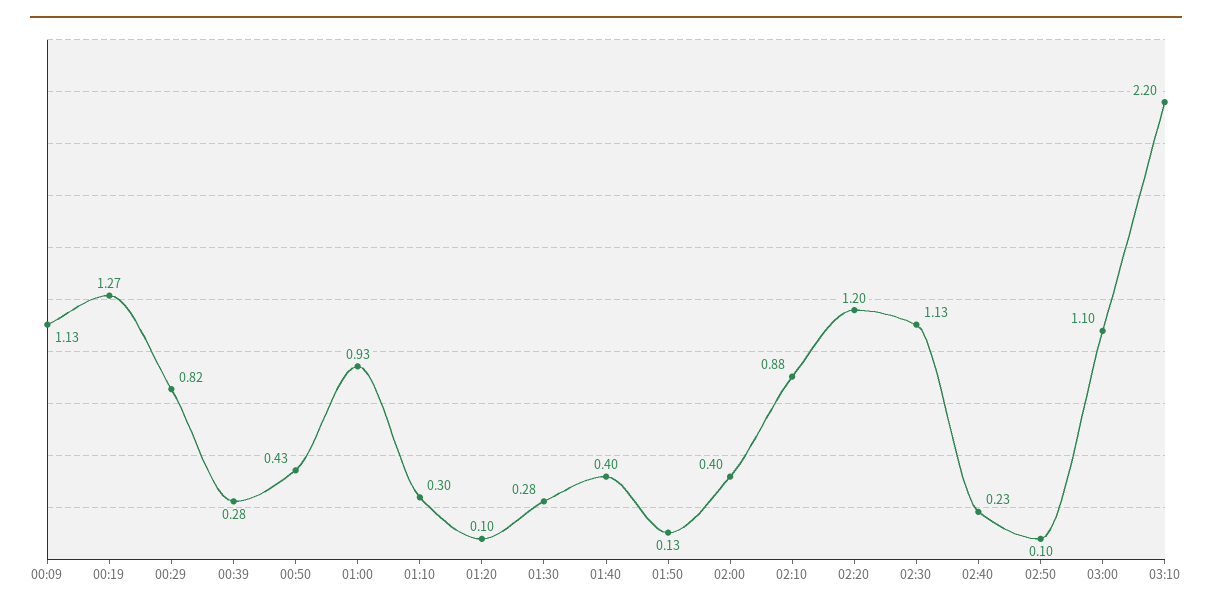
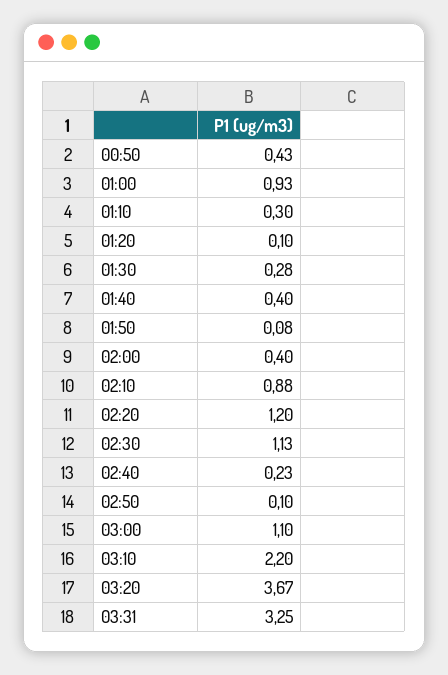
00:09: 1.13 -> none
00:19: 1.27 -> none
00:29: 0.82 -> none
00:39: 0.28 -> none
01:50: 0.13 -> 0.08
03:20: none -> 3.67
03:31: none -> 3.25

